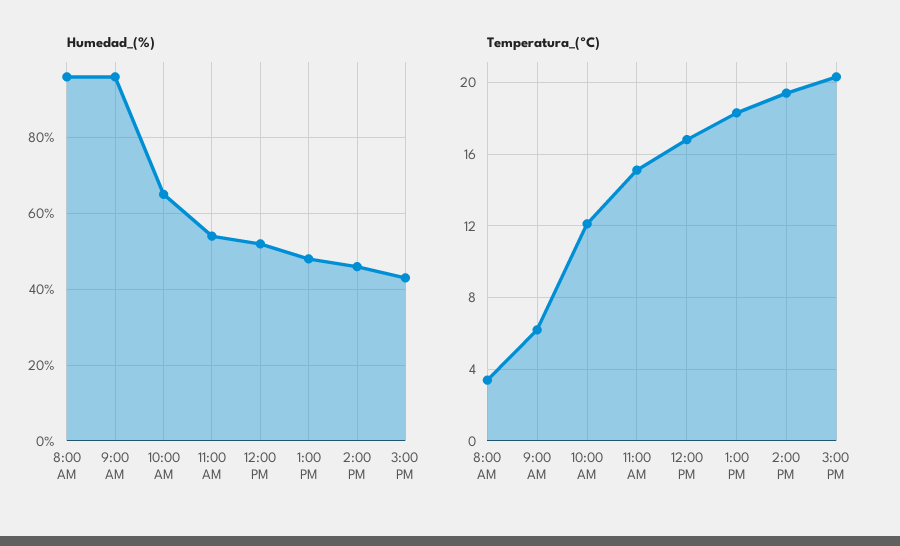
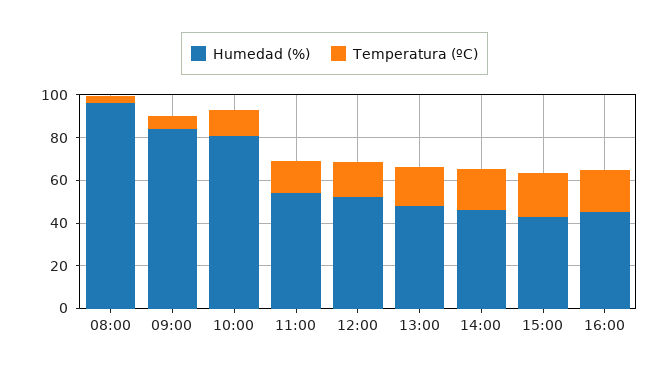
Humedad_(%), 9:00 AM: 95 -> 85
Humedad_(%), 10:00 AM: 65 -> 80
Humedad_(%), 16:00: none -> 45
Temperatura_(ºC), 16:00: none -> 20

